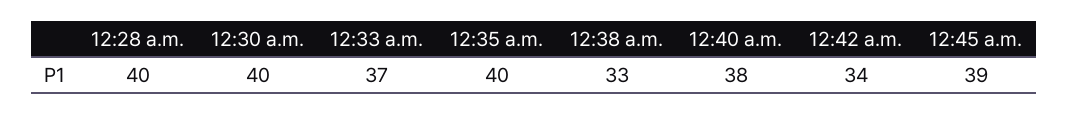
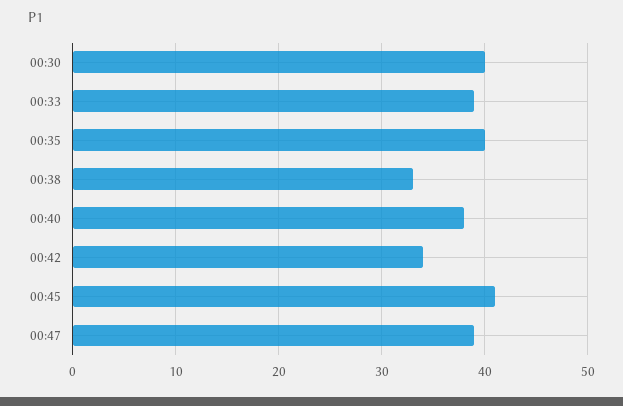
12:28 a.m.: 40 -> none
12:33 a.m.: 37 -> 39
12:45 a.m.: 39 -> 41
00:47: none -> 39

